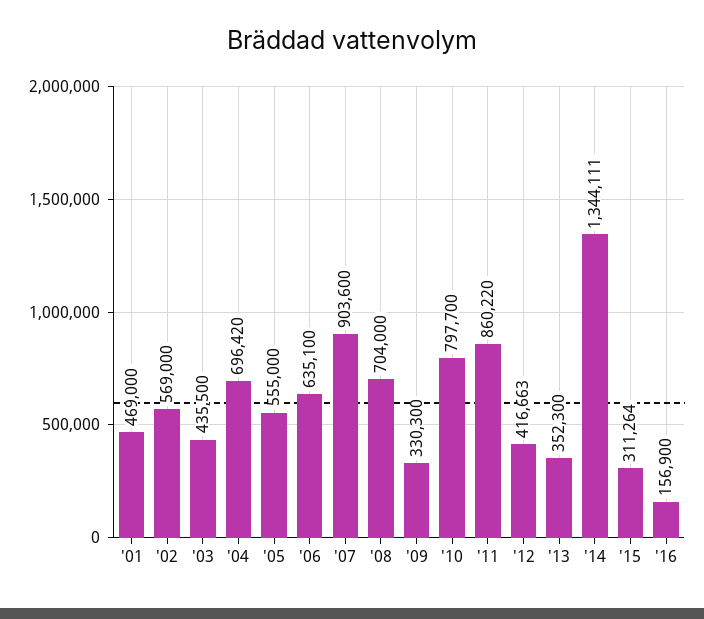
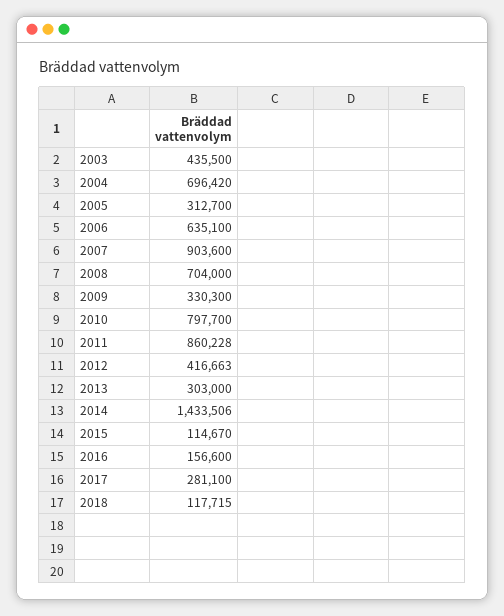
'01: 469000 -> none
'02: 569000 -> none
'05: 555000 -> 312700
'11: 860220 -> 860228
'13: 352300 -> 303000
'14: 1344111 -> 1433506
'15: 311264 -> 114670
'16: 156900 -> 156600
2017: none -> 281100
2018: none -> 117715

